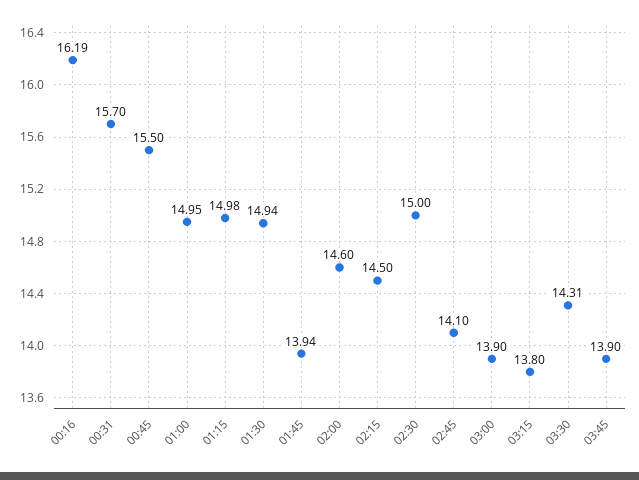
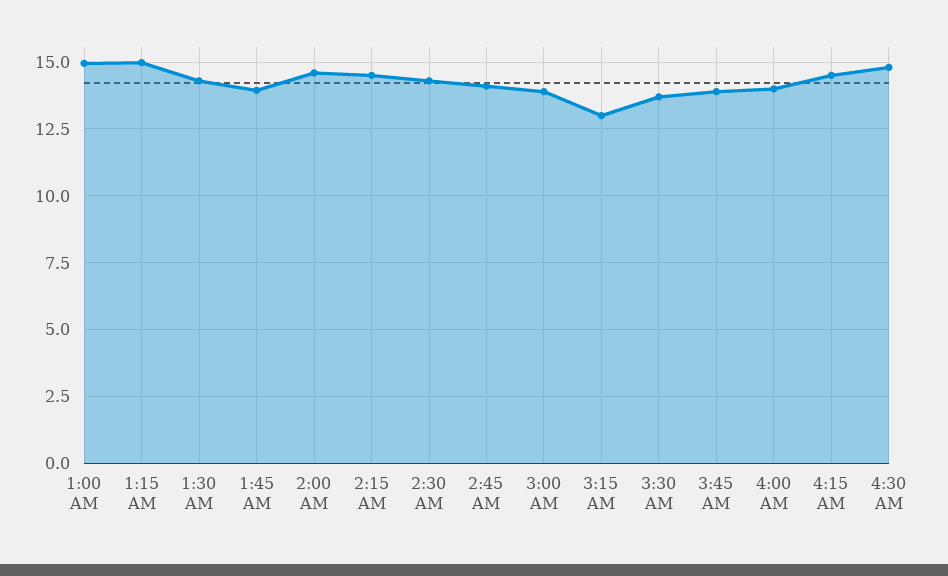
00:16: 16.19 -> none
00:31: 15.7 -> none
00:45: 15.5 -> none
01:30: 14.94 -> 14.25
02:30: 15 -> 14.25
03:15: 13.8 -> 13
03:30: 14.31 -> 13.75
4:00 AM: none -> 14
4:15 AM: none -> 14.5
4:30 AM: none -> 14.75

